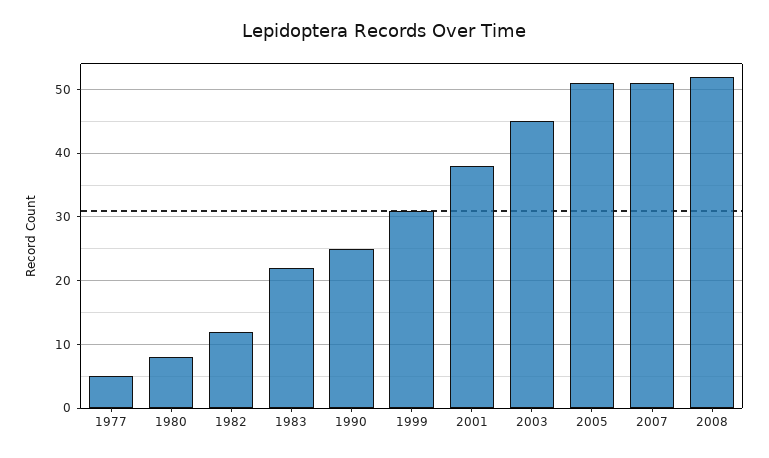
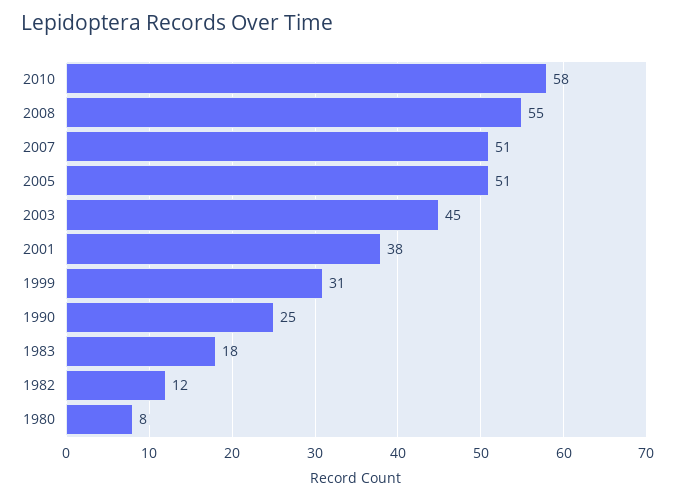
1977: 5 -> none
1983: 22 -> 18
2008: 52 -> 55
2010: none -> 58

